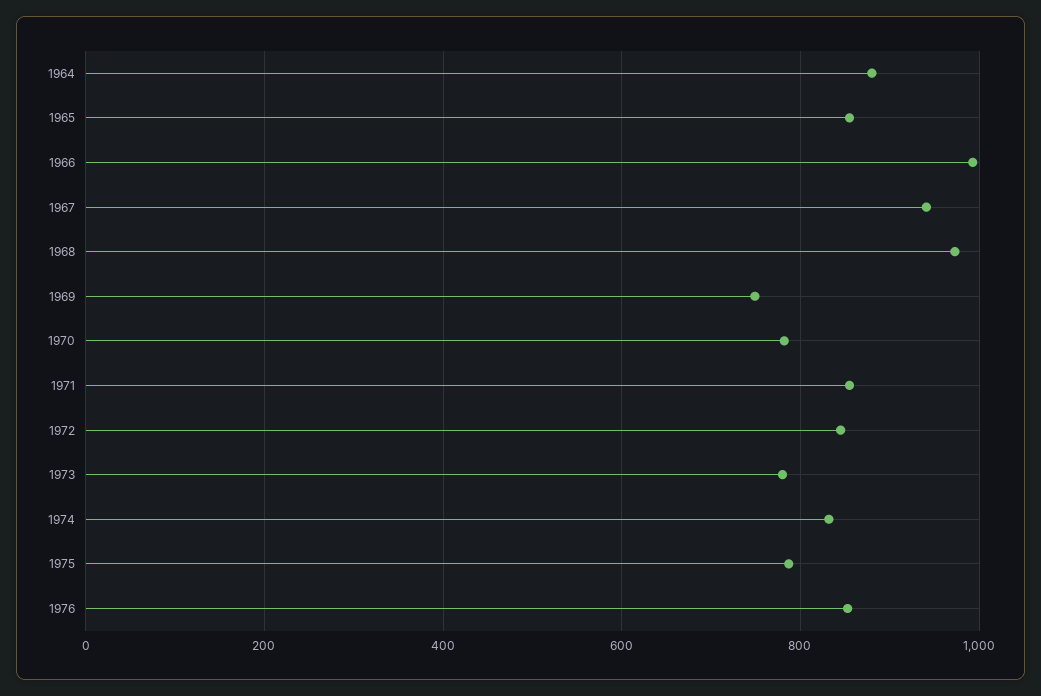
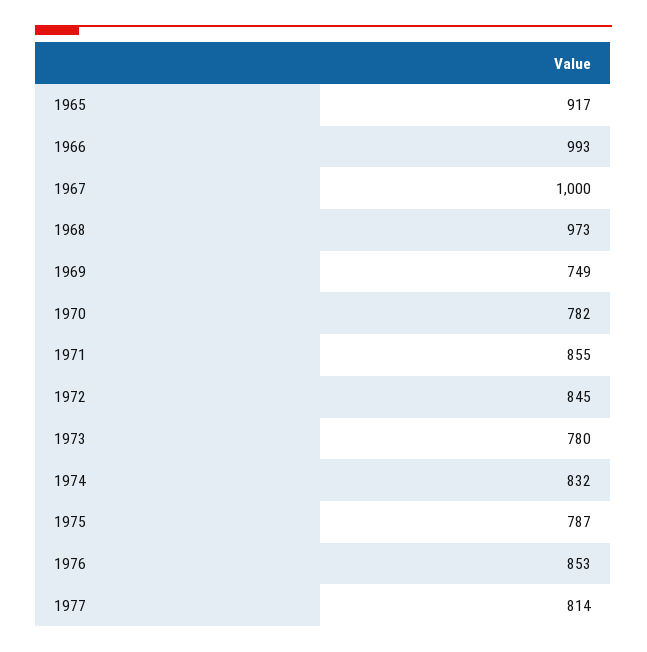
1964: 880 -> none
1965: 860 -> 917
1967: 940 -> 1000
1977: none -> 814

